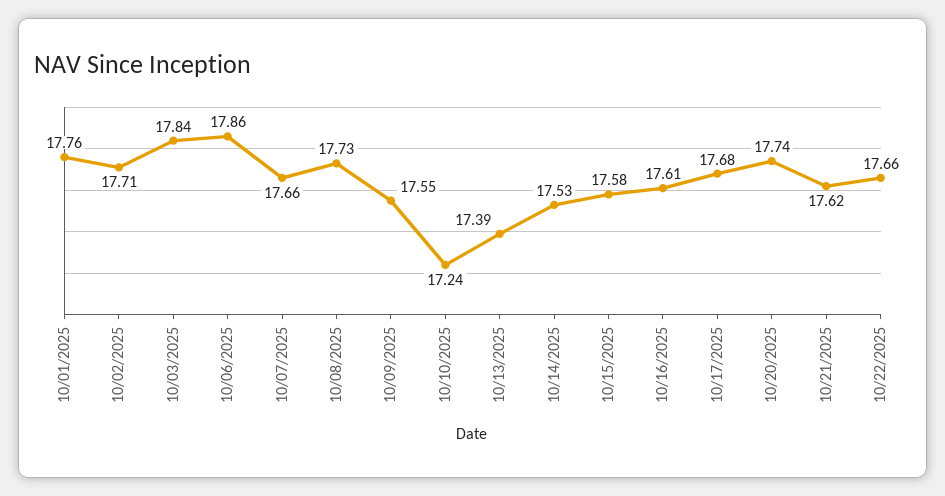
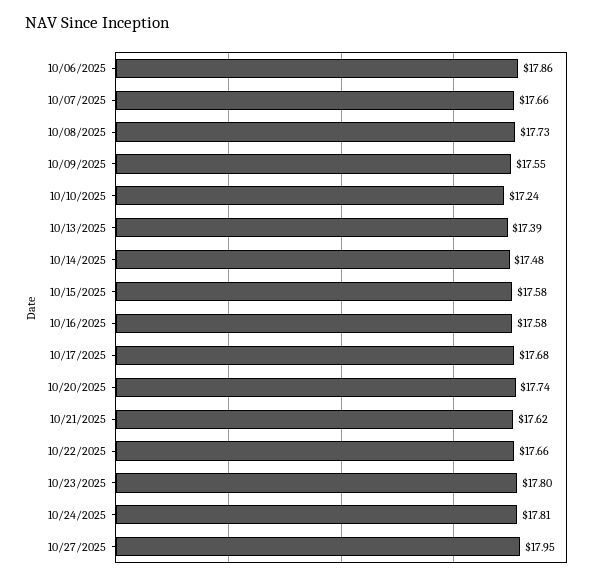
10/01/2025: 17.76 -> none
10/02/2025: 17.71 -> none
10/03/2025: 17.84 -> none
10/14/2025: 17.53 -> 17.48
10/16/2025: 17.61 -> 17.58
10/23/2025: none -> 17.8
10/24/2025: none -> 17.81
10/27/2025: none -> 17.95

